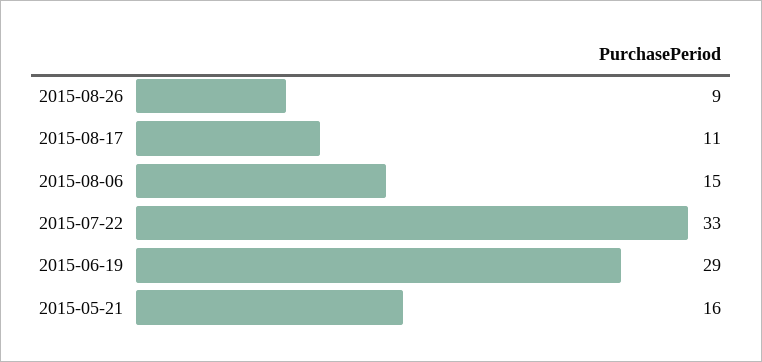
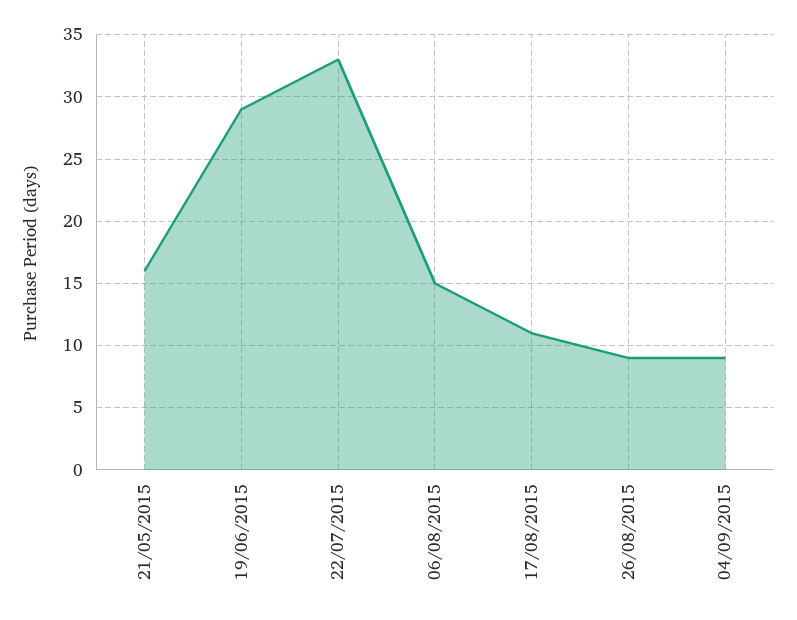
04/09/2015: none -> 9

